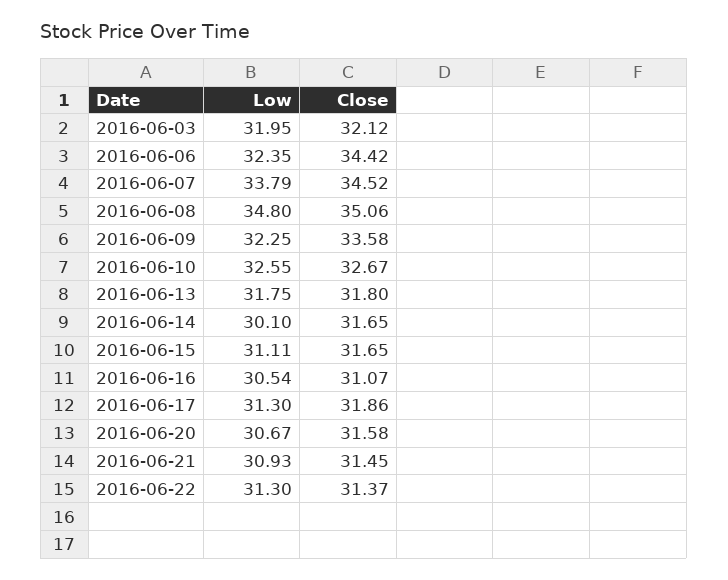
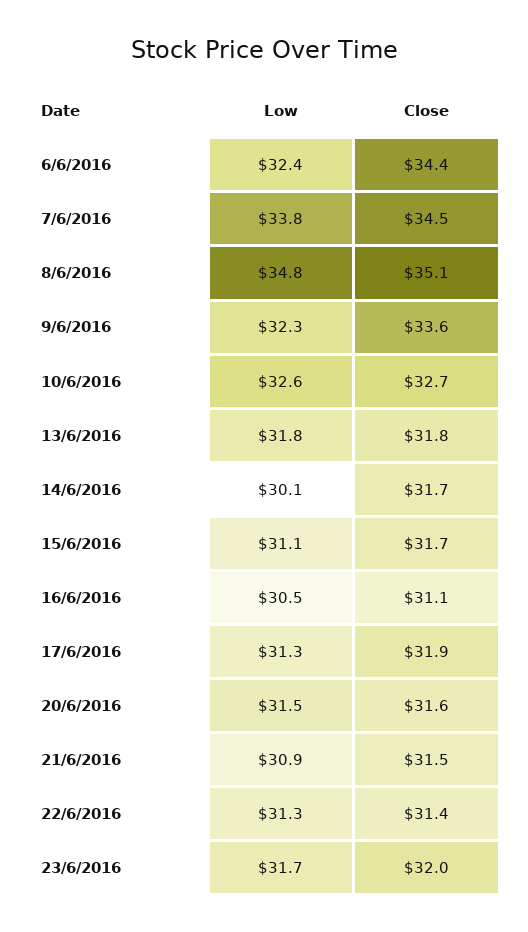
Low, 2016-06-03: 31.95 -> none
Close, 2016-06-03: 32.12 -> none
Low, 2016-06-20: 30.67 -> 31.5
Low, 23/6/2016: none -> 31.7
Close, 23/6/2016: none -> 32

